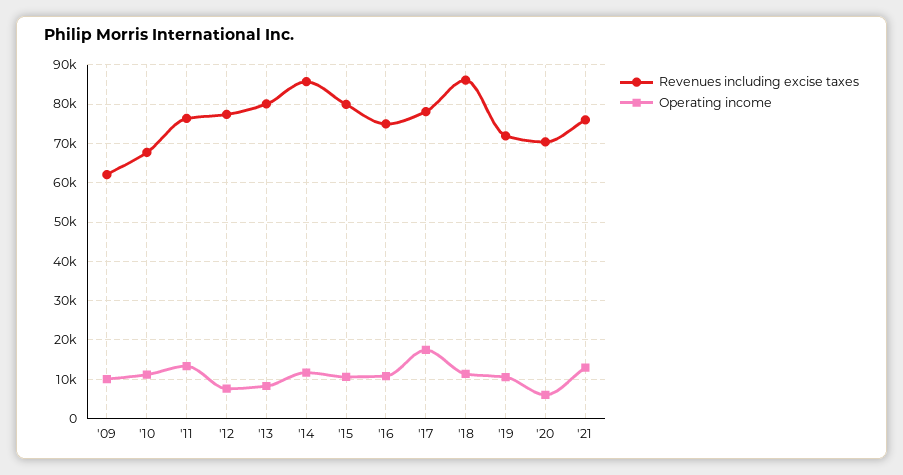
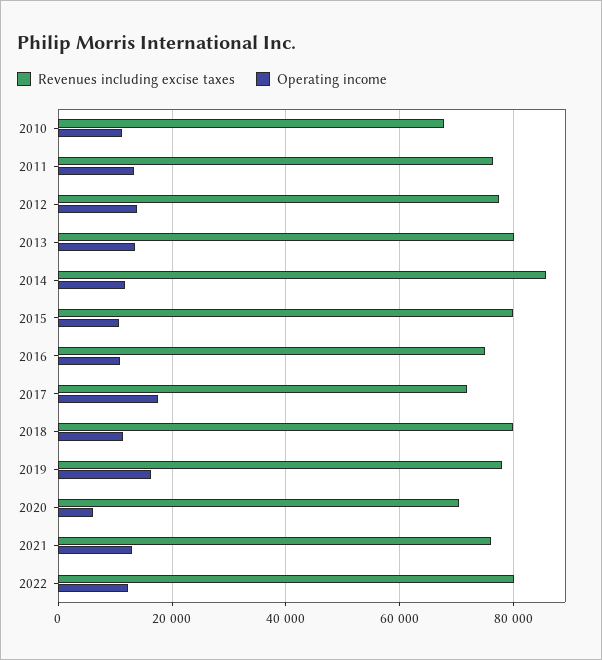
Revenues including excise taxes, '09: 62000 -> none
Operating income, '09: 10000 -> none
Operating income, '12: 8000 -> 14000
Operating income, '13: 8000 -> 14000
Revenues including excise taxes, '17: 78000 -> 72000
Revenues including excise taxes, '18: 86000 -> 80000
Revenues including excise taxes, '19: 72000 -> 78000
Operating income, '19: 10000 -> 16000
Revenues including excise taxes, 2022: none -> 80000
Operating income, 2022: none -> 12000

